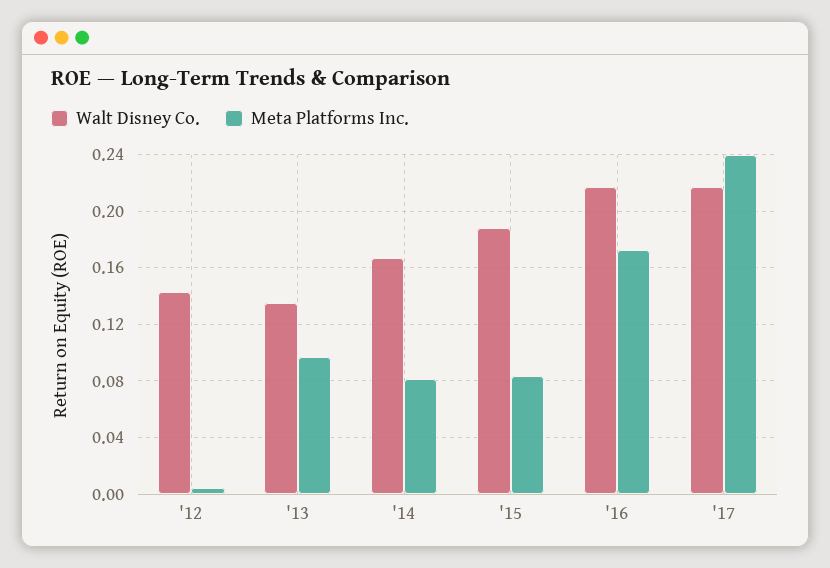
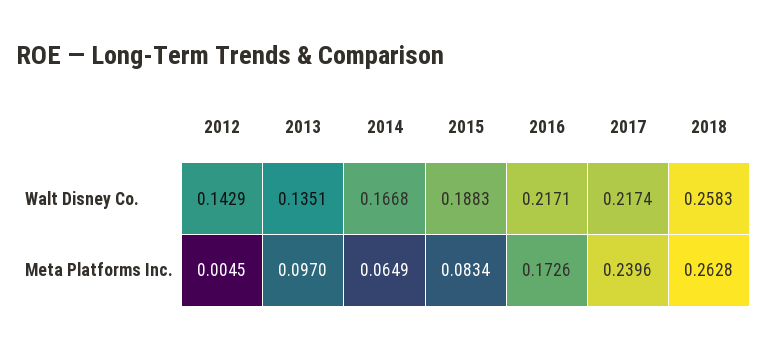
Meta Platforms Inc., '14: 0.08 -> 0.0649
Walt Disney Co., 2018: none -> 0.2583
Meta Platforms Inc., 2018: none -> 0.2628

